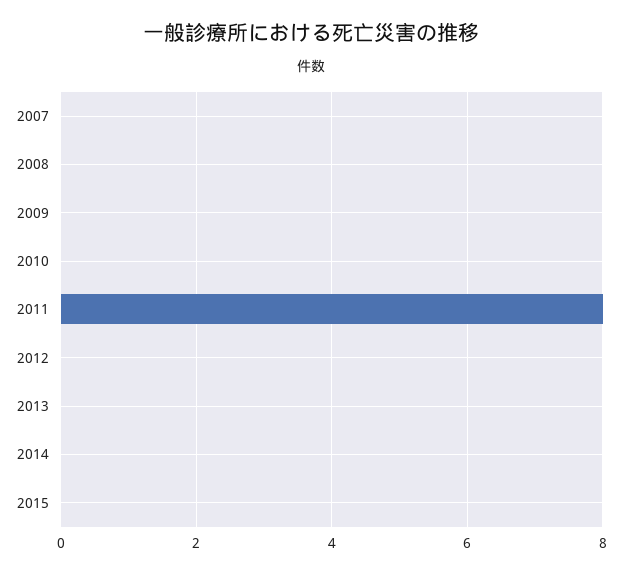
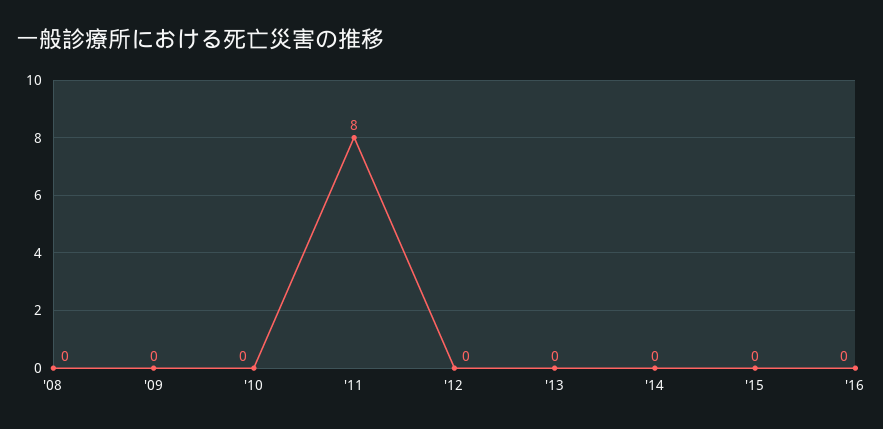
2007: 0 -> none
'16: none -> 0

